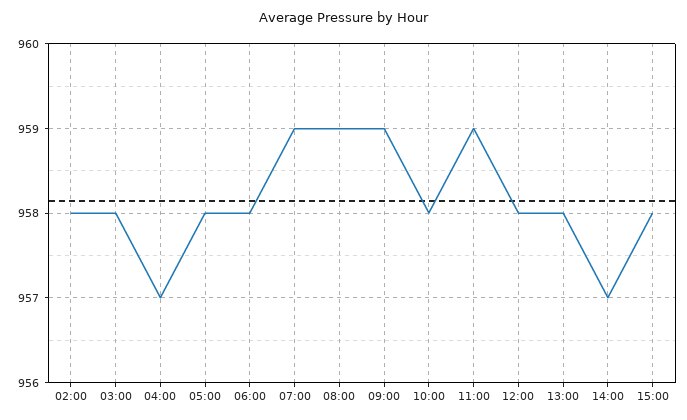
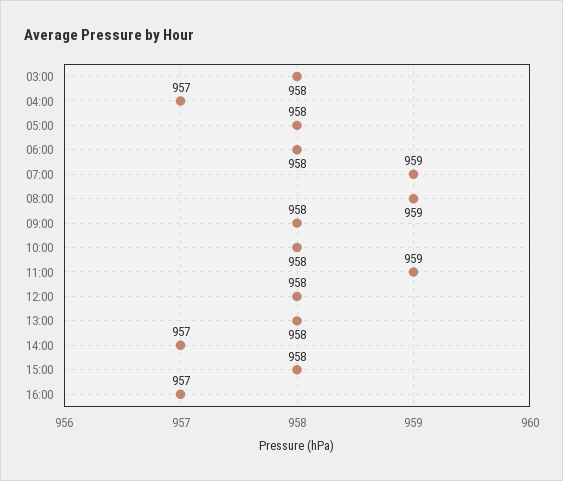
02:00: 958 -> none
09:00: 959 -> 958
16:00: none -> 957

